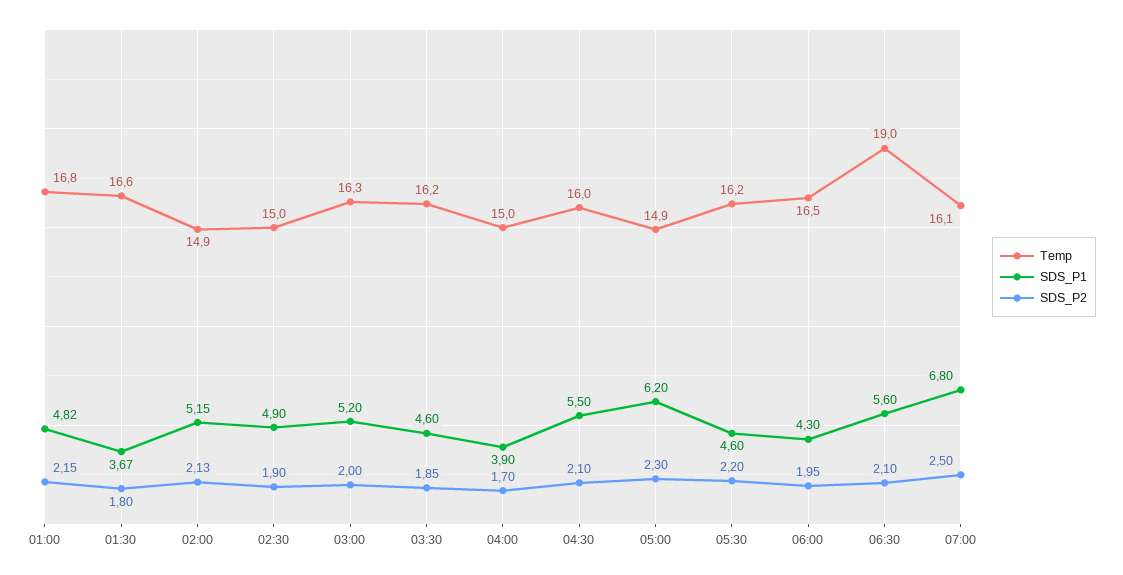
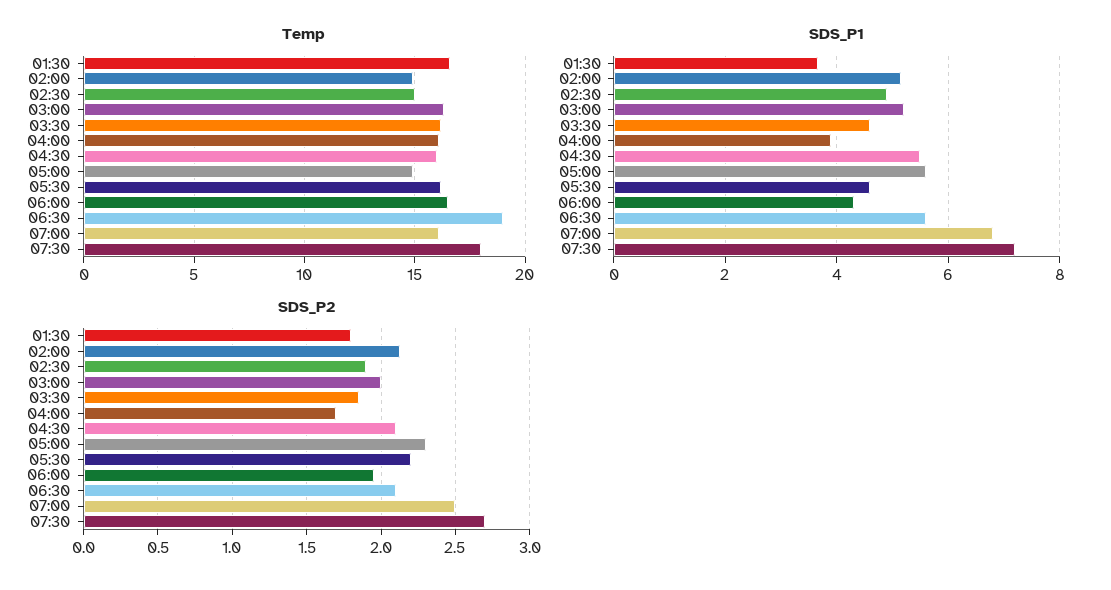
Temp, 01:00: 16.8 -> none
SDS_P1, 01:00: 4.82 -> none
SDS_P2, 01:00: 2.15 -> none
Temp, 04:00: 15 -> 16
SDS_P1, 05:00: 6.2 -> 5.6
Temp, 07:30: none -> 18
SDS_P1, 07:30: none -> 7.2
SDS_P2, 07:30: none -> 2.7

